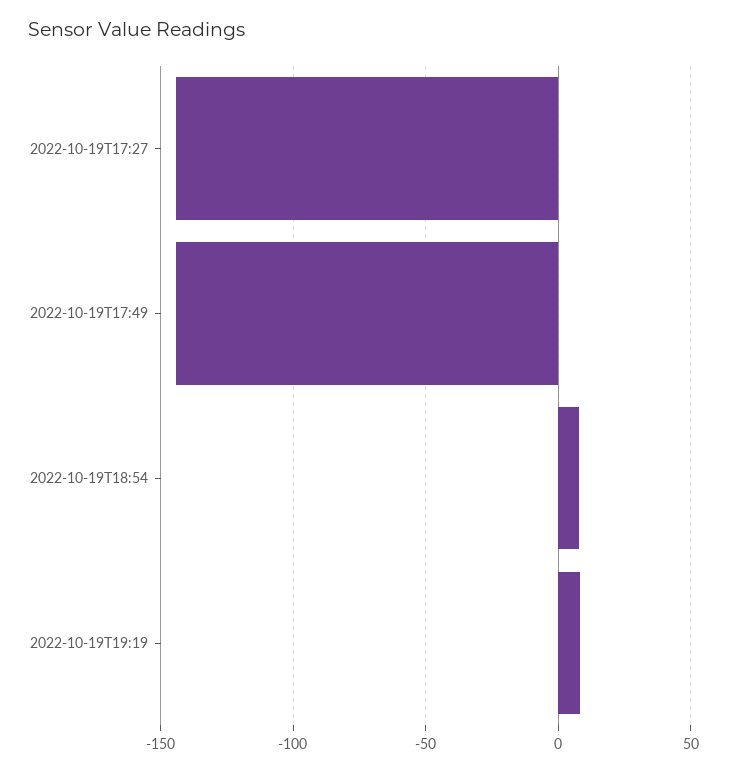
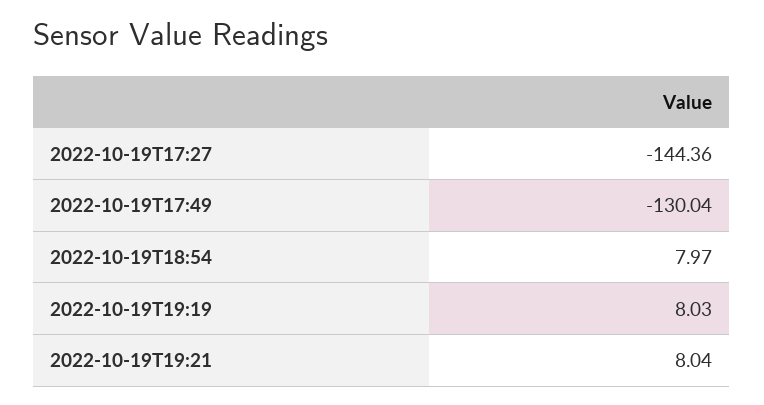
2022-10-19T17:49: -145 -> -130.04
2022-10-19T19:21: none -> 8.04

